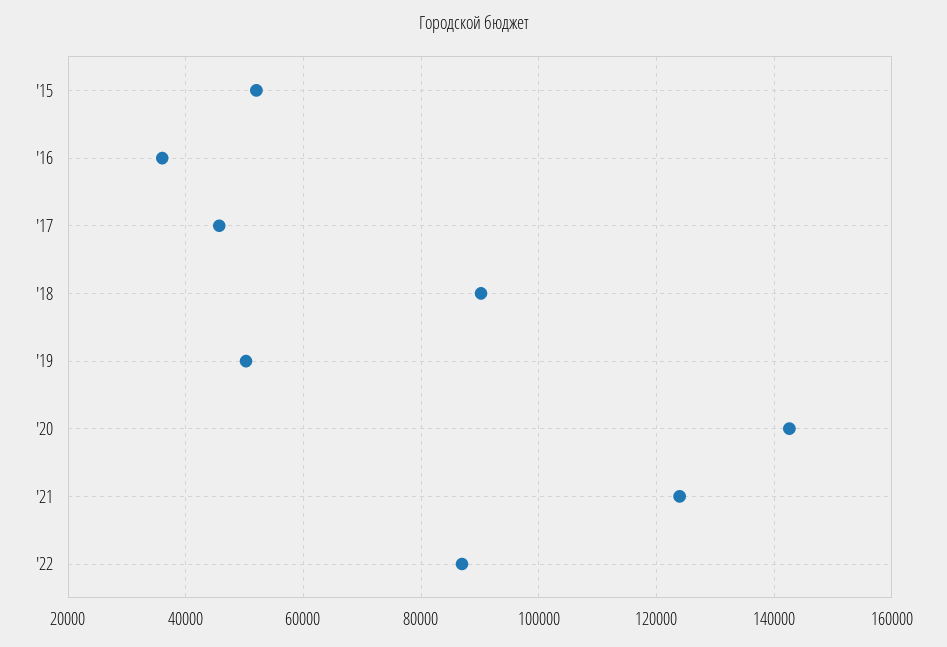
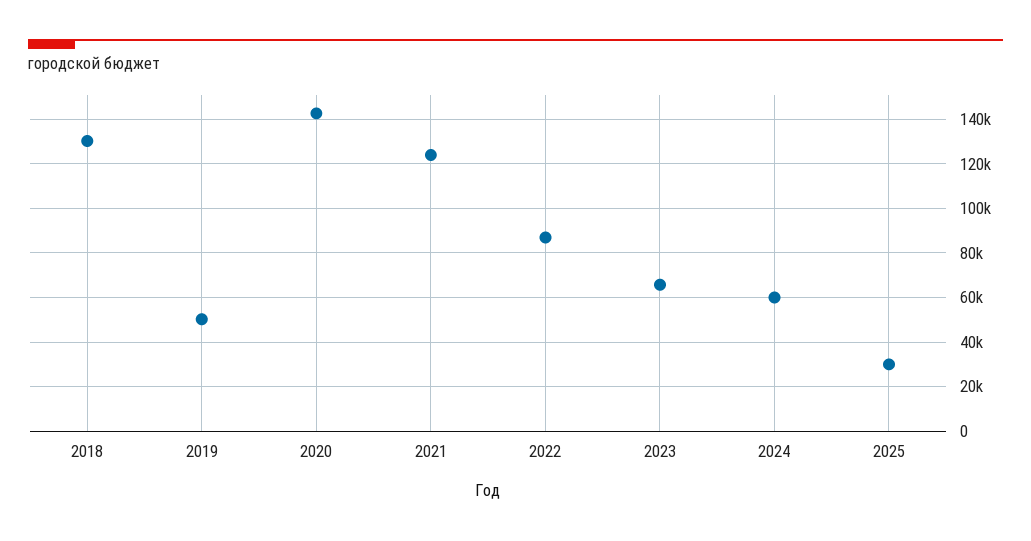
'15: 52000 -> none
'16: 36000 -> none
'17: 46000 -> none
'18: 90000 -> 130000
2023: none -> 65000
2024: none -> 60000
2025: none -> 30000

